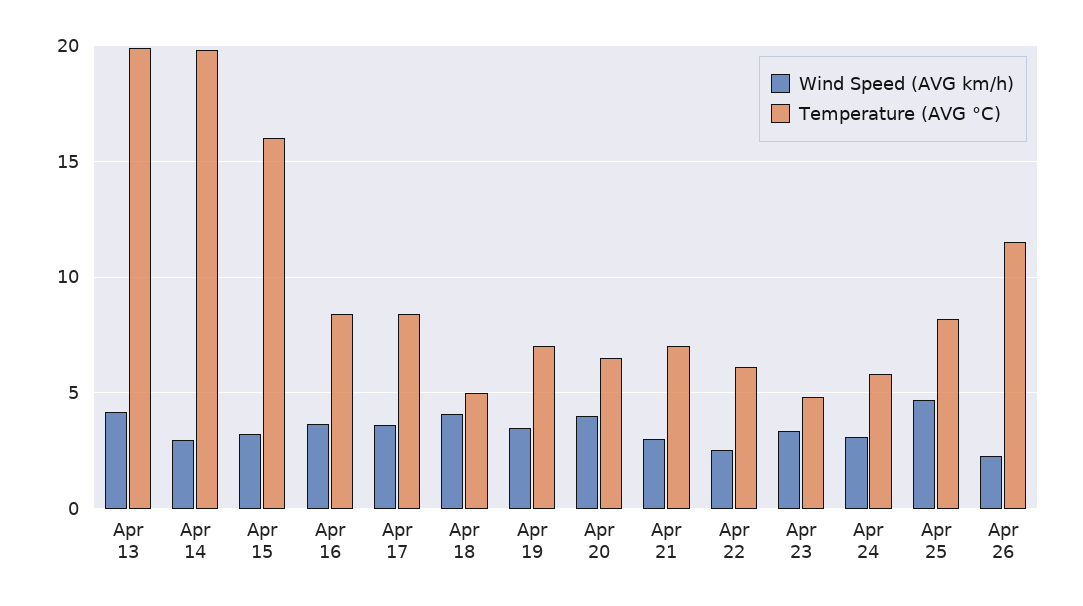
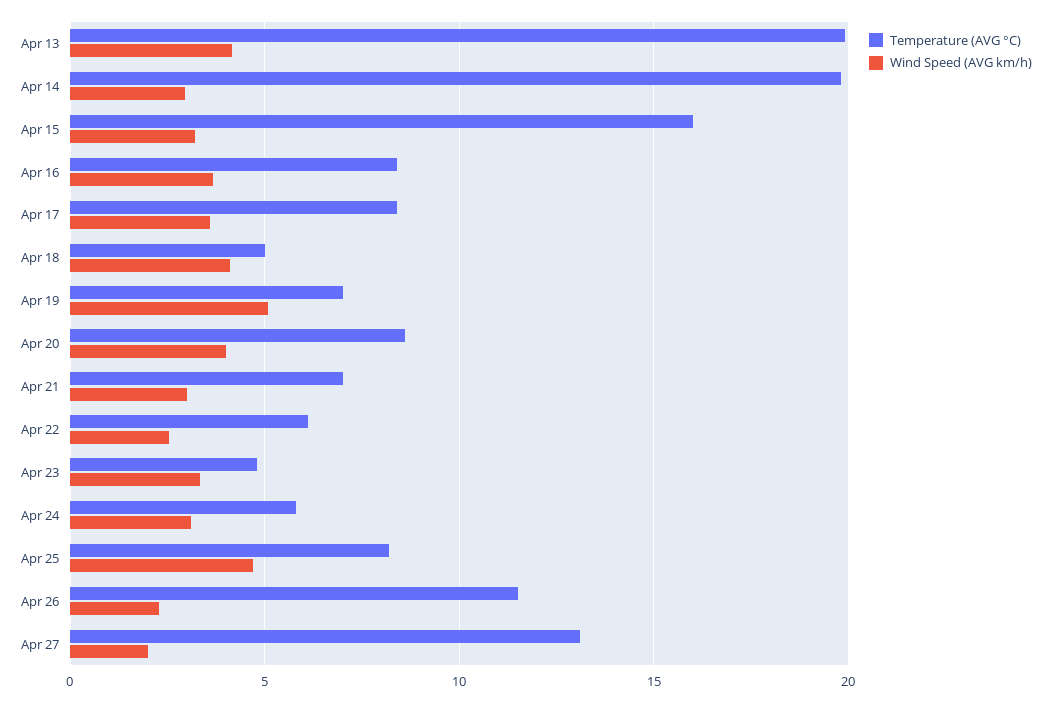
Wind Speed (AVG km/h), Apr 19: 3.5 -> 5
Temperature (AVG °C), Apr 20: 6.5 -> 8.5
Temperature (AVG °C), Apr 27: none -> 13
Wind Speed (AVG km/h), Apr 27: none -> 2

